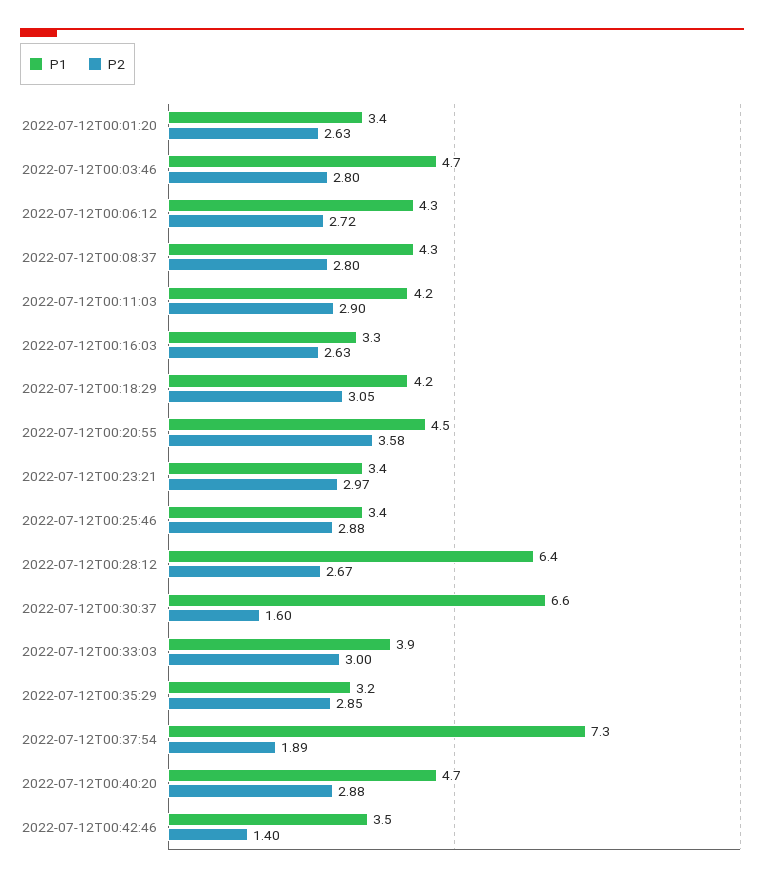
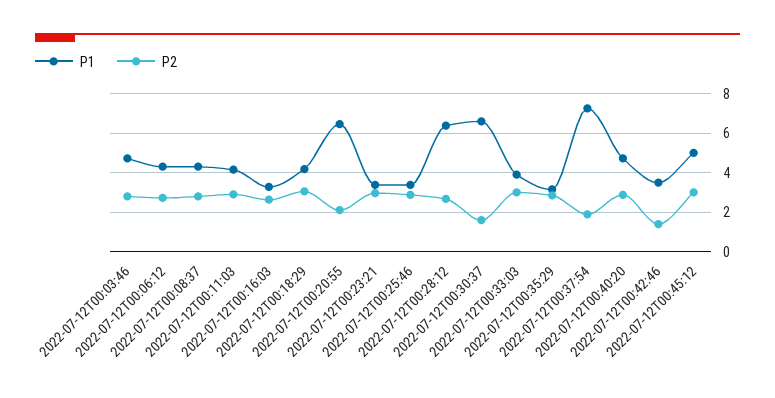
P1, 2022-07-12T00:01:20: 3.4 -> none
P2, 2022-07-12T00:01:20: 2.63 -> none
P1, 2022-07-12T00:20:55: 4.5 -> 6.5
P2, 2022-07-12T00:20:55: 3.58 -> 2
P1, 2022-07-12T00:45:12: none -> 5
P2, 2022-07-12T00:45:12: none -> 3

